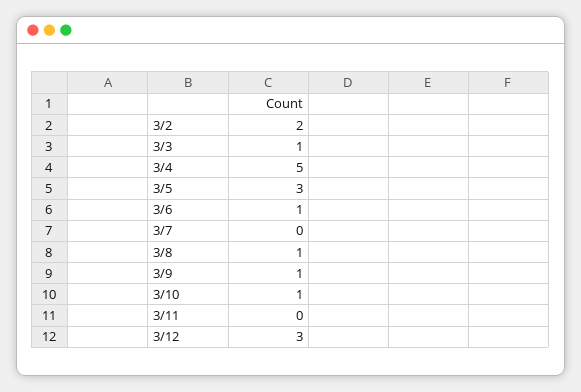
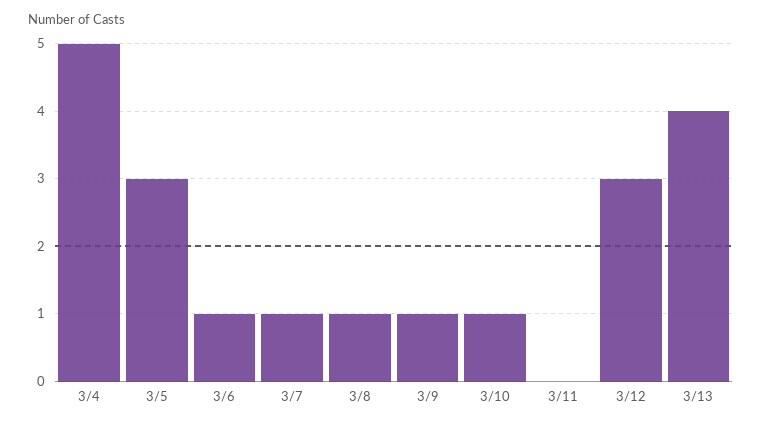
3/2: 2 -> none
3/3: 1 -> none
3/7: 0 -> 1
3/13: none -> 4

